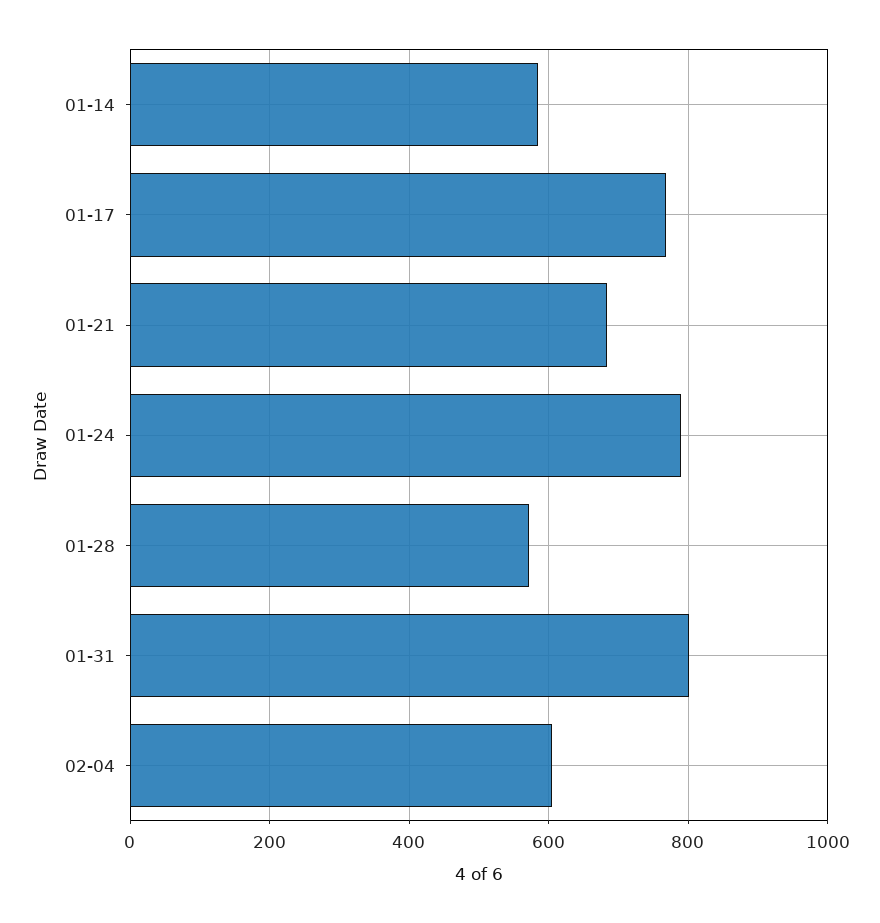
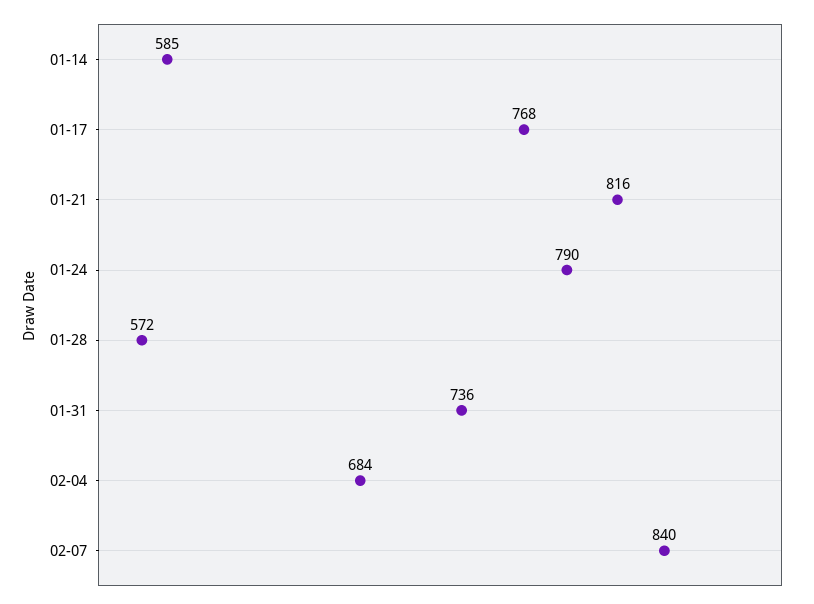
01-21: 680 -> 816
01-31: 800 -> 736
02-04: 600 -> 684
02-07: none -> 840

